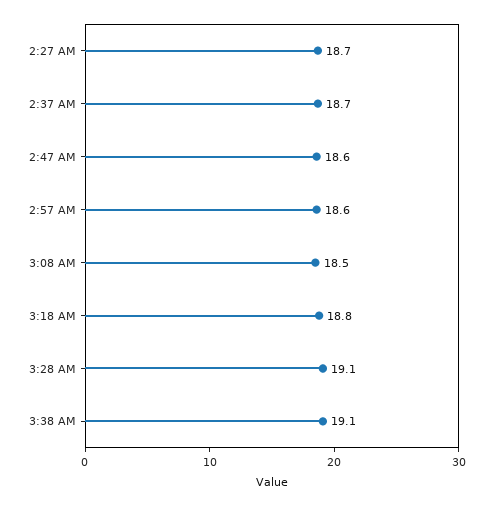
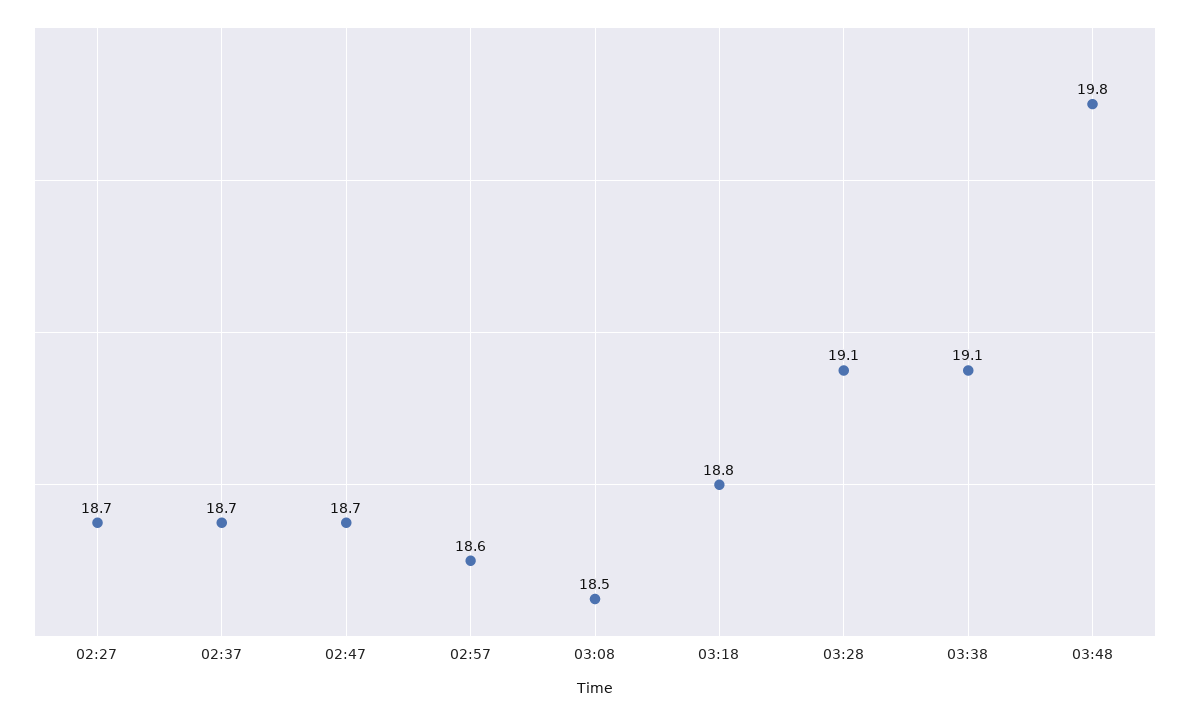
2:47 AM: 18.6 -> 18.7
03:48: none -> 19.8

